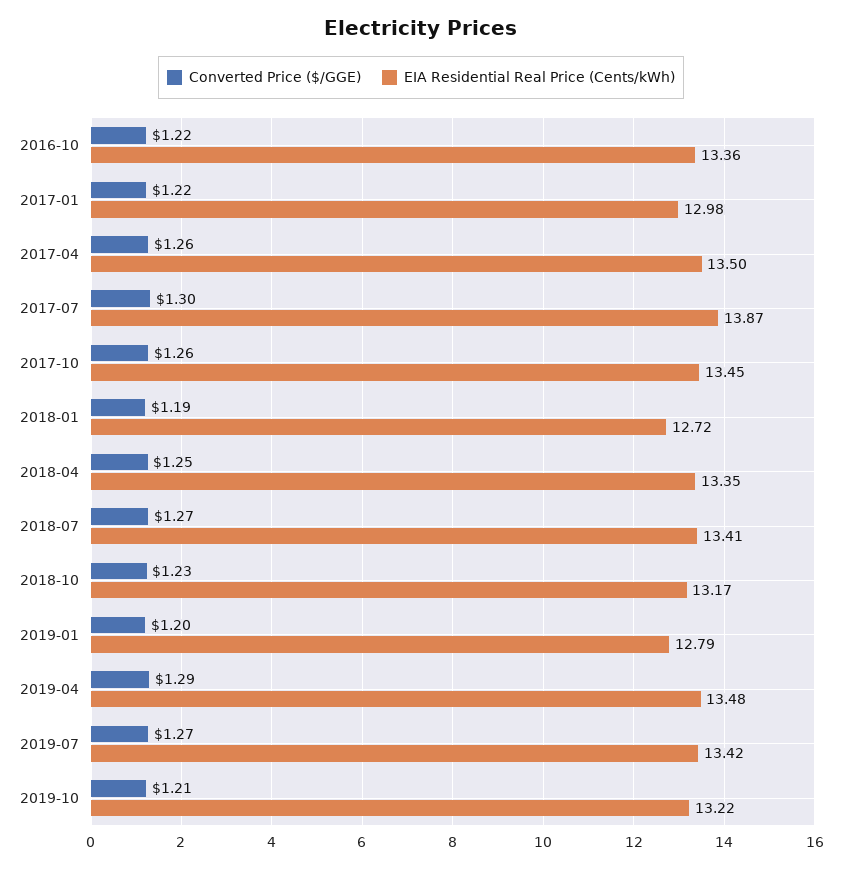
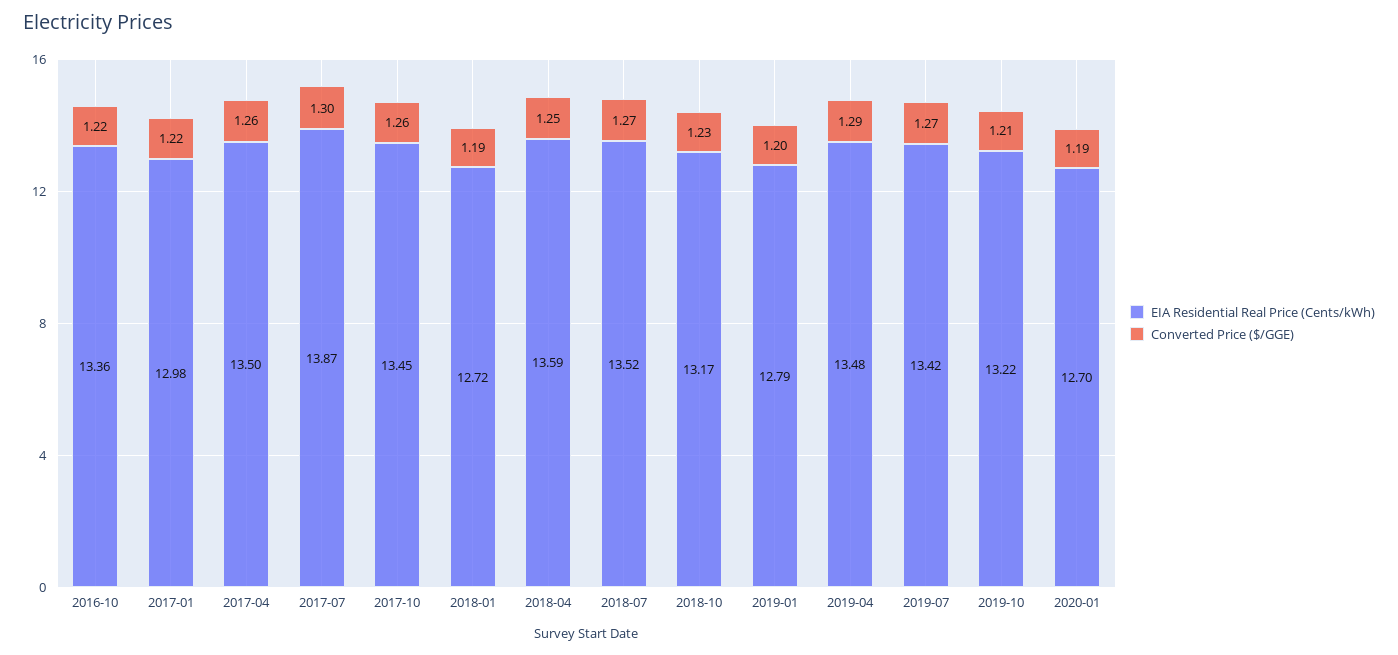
EIA Residential Real Price (Cents/kWh), 2018-04: 13.35 -> 13.59
EIA Residential Real Price (Cents/kWh), 2018-07: 13.41 -> 13.52
EIA Residential Real Price (Cents/kWh), 2020-01: none -> 12.7
Converted Price ($/GGE), 2020-01: none -> 1.19

